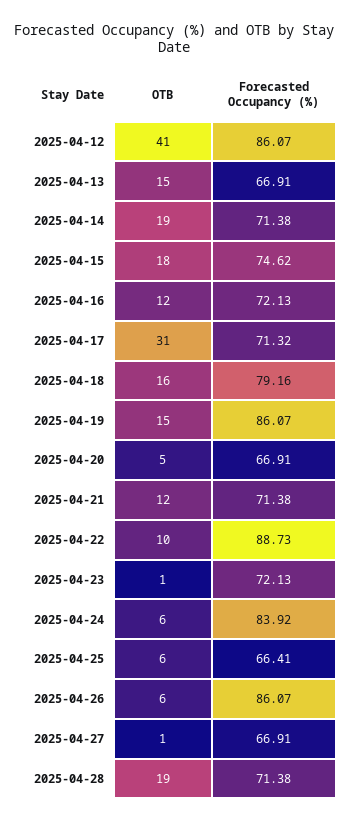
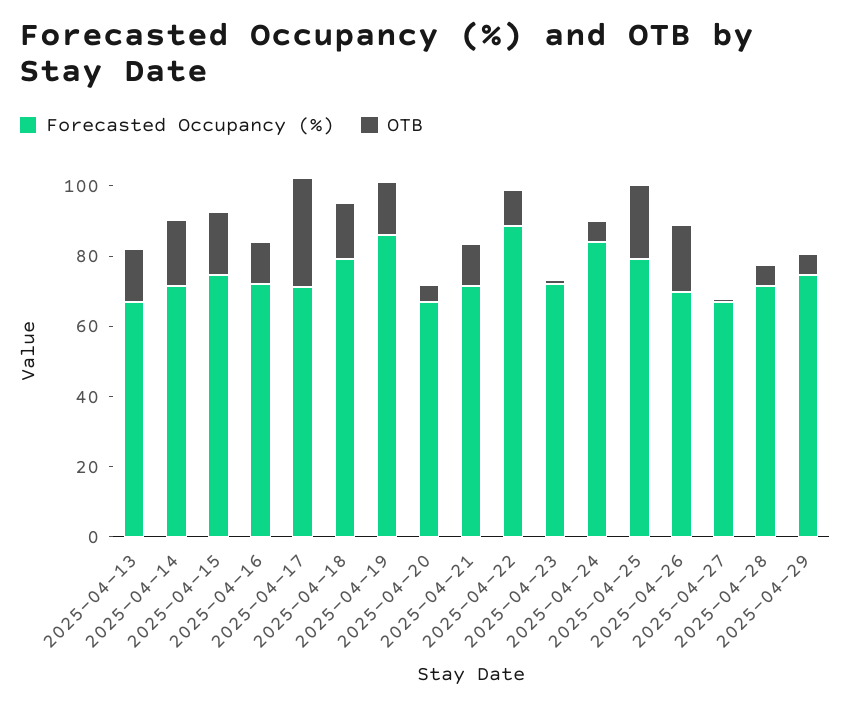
OTB, 2025-04-12: 41 -> none
Forecasted Occupancy (%), 2025-04-12: 86.07 -> none
OTB, 2025-04-25: 6 -> 20
Forecasted Occupancy (%), 2025-04-25: 66.41 -> 80
OTB, 2025-04-26: 6 -> 20
Forecasted Occupancy (%), 2025-04-26: 86.07 -> 70
OTB, 2025-04-28: 19 -> 5
Forecasted Occupancy (%), 2025-04-29: none -> 75
OTB, 2025-04-29: none -> 5

